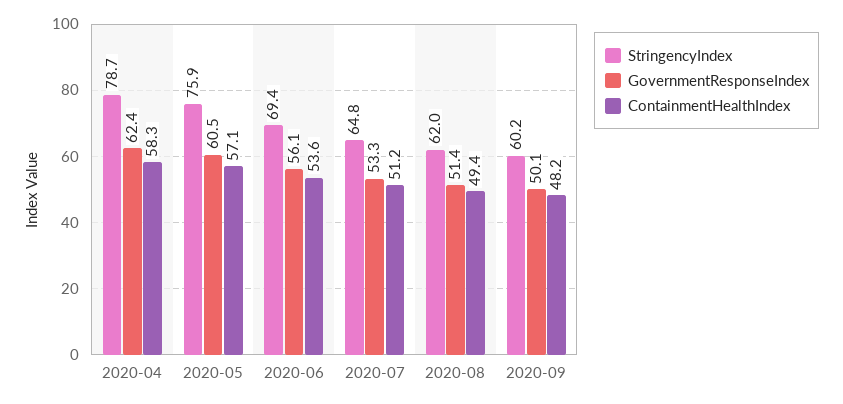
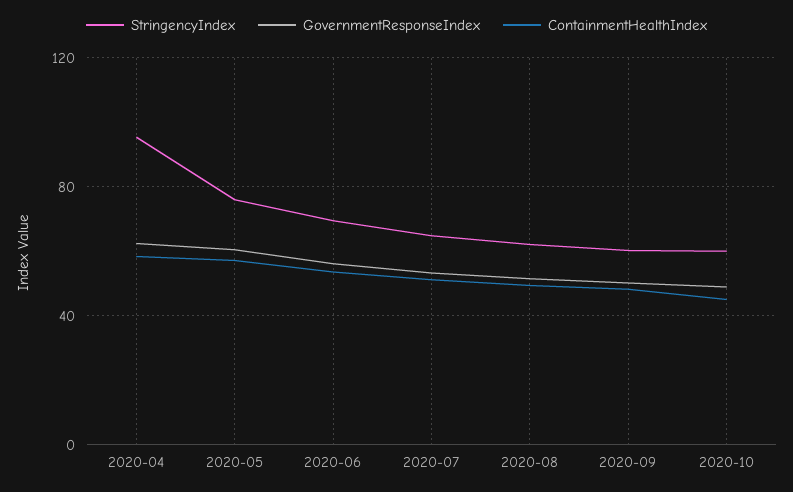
StringencyIndex, 2020-04: 78.7 -> 95
StringencyIndex, 2020-10: none -> 60
GovernmentResponseIndex, 2020-10: none -> 50
ContainmentHealthIndex, 2020-10: none -> 45

